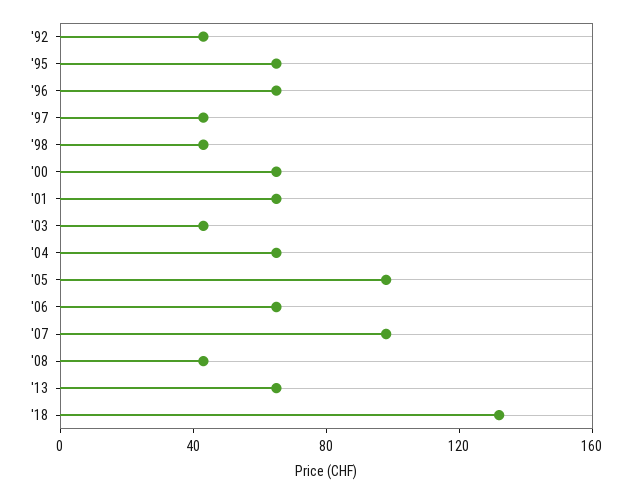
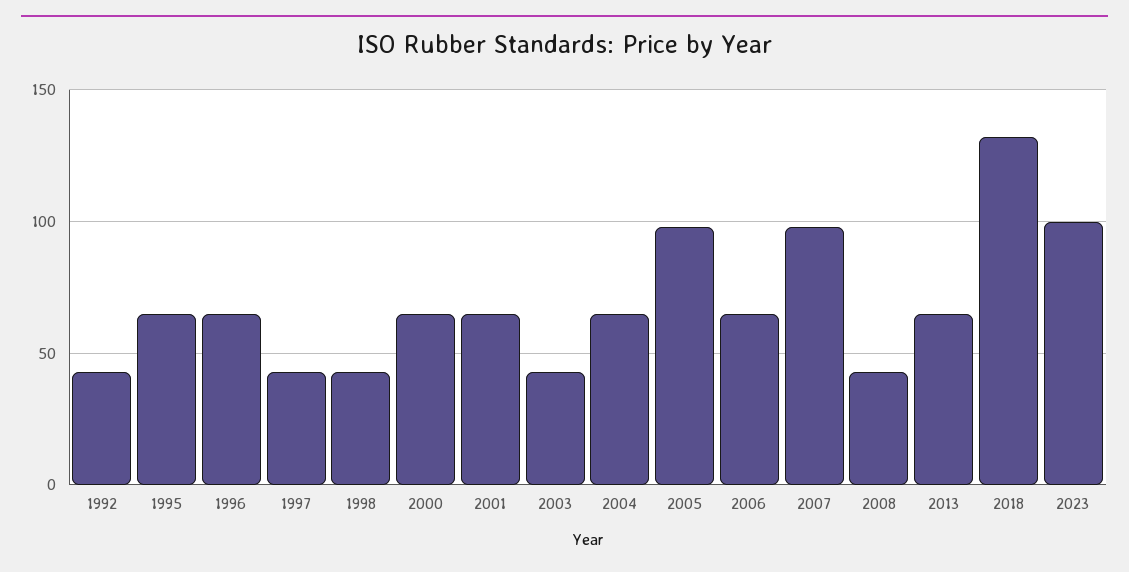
2023: none -> 100

